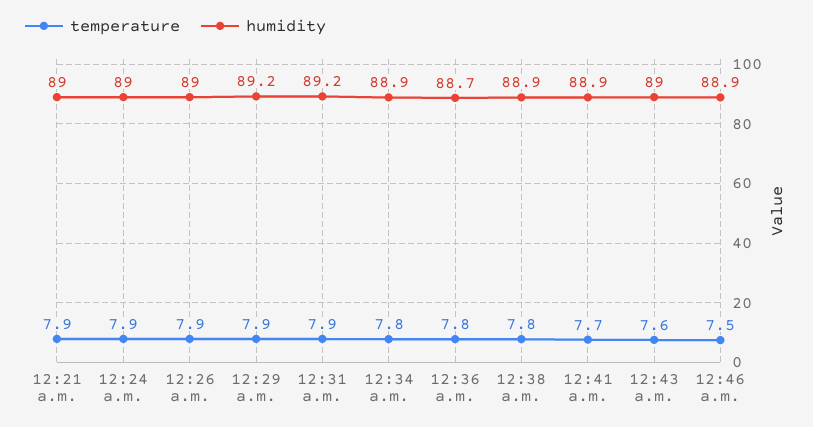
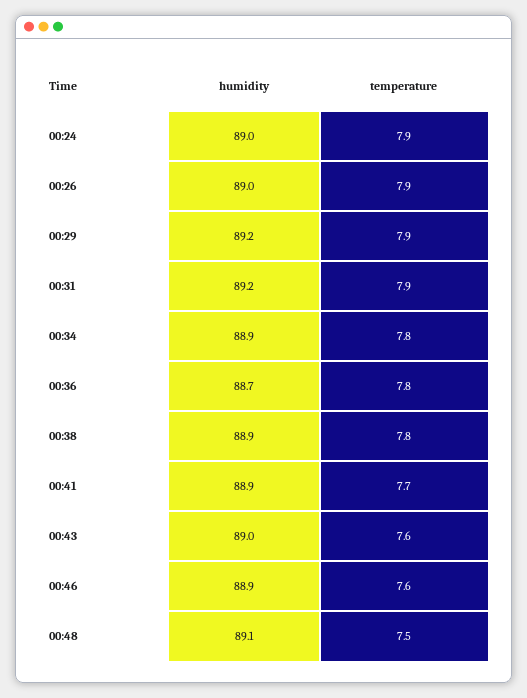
temperature, 12:21 a.m.: 7.9 -> none
humidity, 12:21 a.m.: 89 -> none
temperature, 12:46 a.m.: 7.5 -> 7.6
humidity, 00:48: none -> 89.1
temperature, 00:48: none -> 7.5

